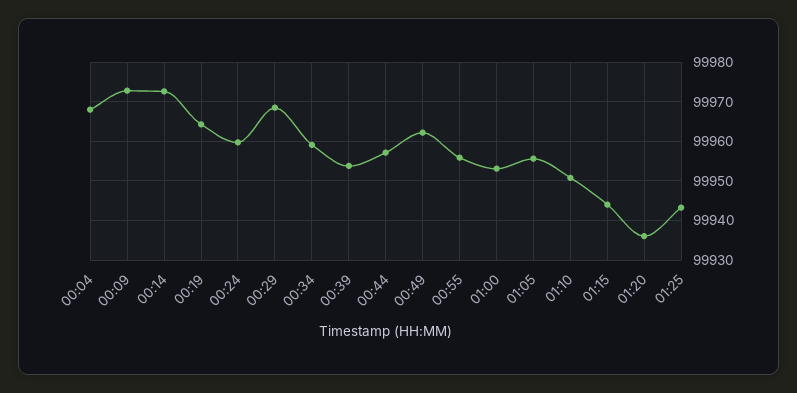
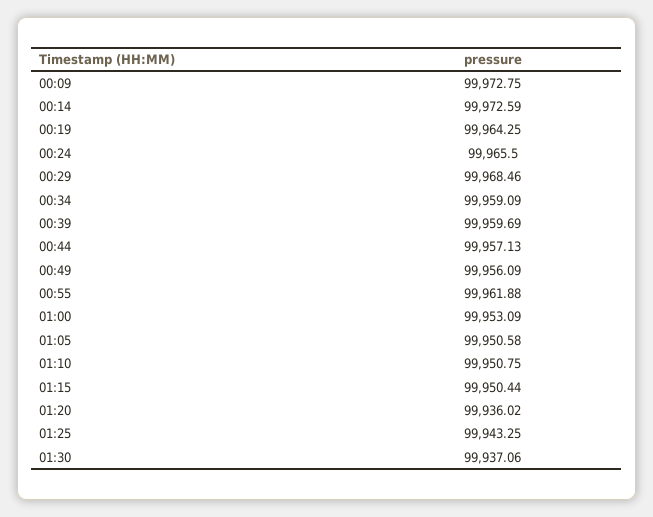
00:04: 99968 -> none
00:24: 99960 -> 99965.5
00:39: 99954 -> 99959.69
00:49: 99962 -> 99956.09
00:55: 99956 -> 99961.88
01:05: 99956 -> 99950.58
01:15: 99944 -> 99950.44
01:30: none -> 99937.06

